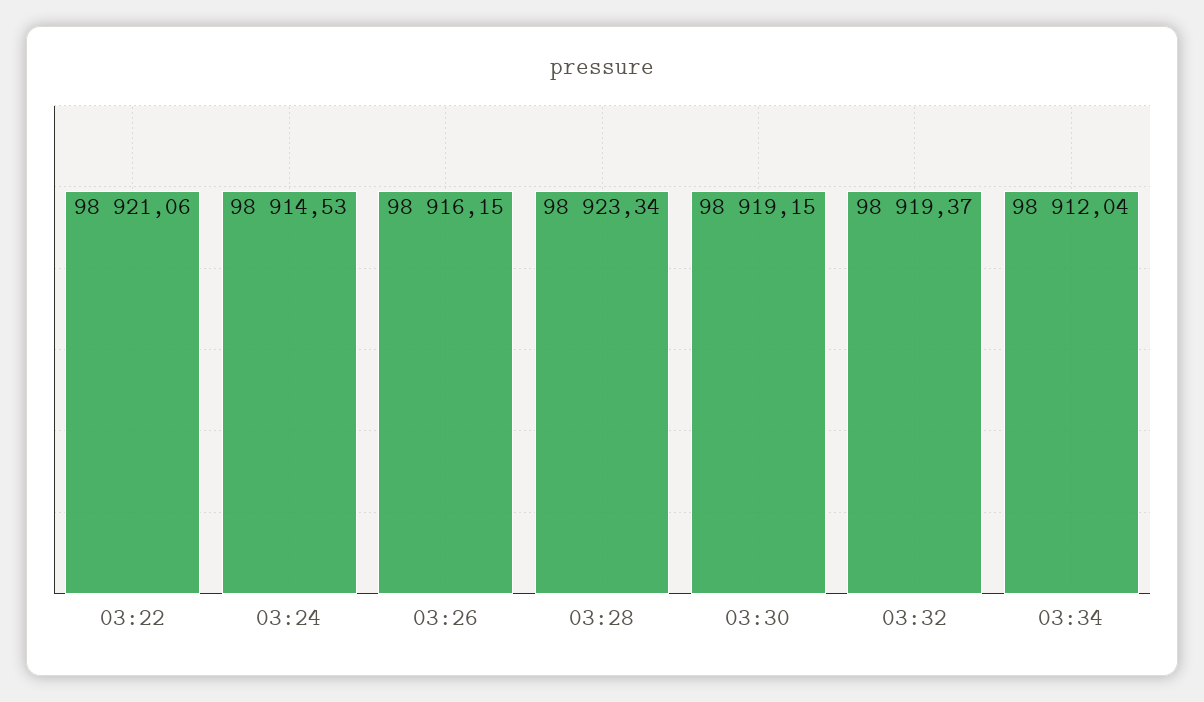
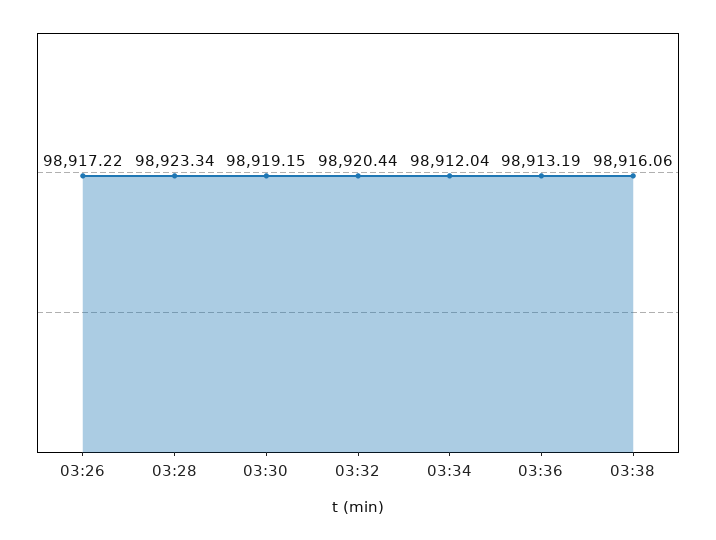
03:22: 98921.06 -> none
03:24: 98914.53 -> none
03:26: 98916.15 -> 98917.22
03:32: 98919.37 -> 98920.44
03:36: none -> 98913.19
03:38: none -> 98916.06

